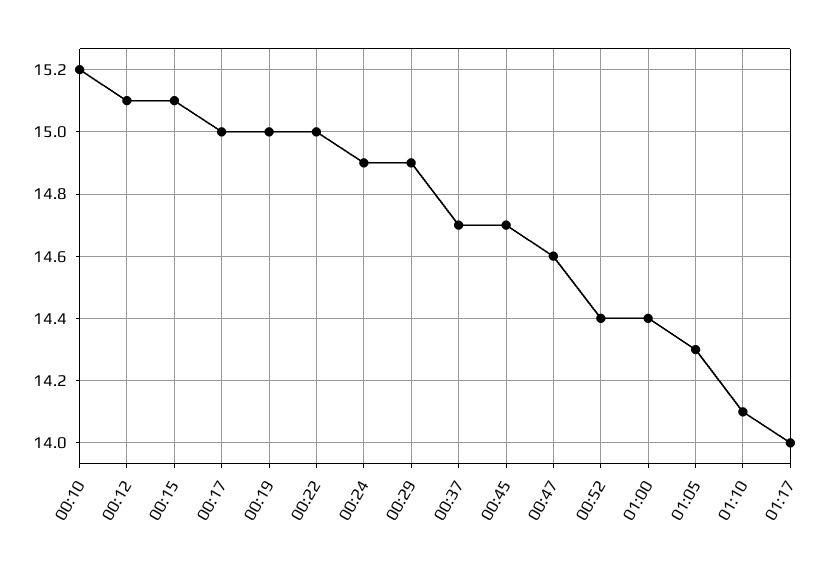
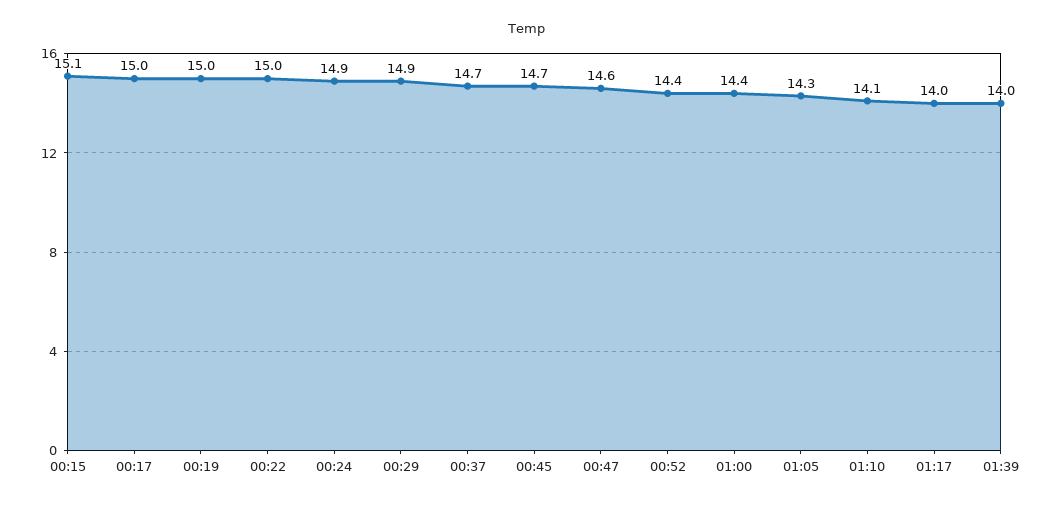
00:10: 15.2 -> none
00:12: 15.1 -> none
01:39: none -> 14

